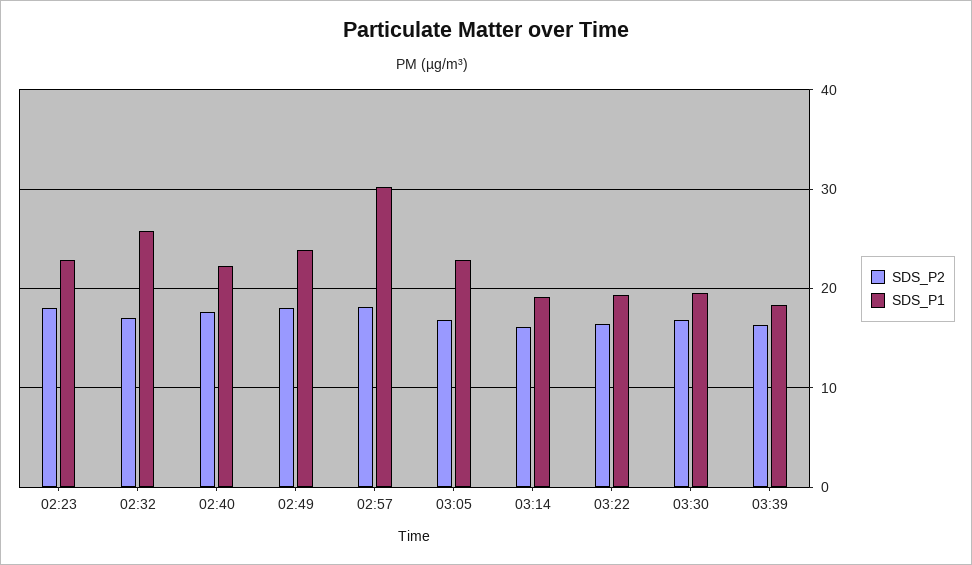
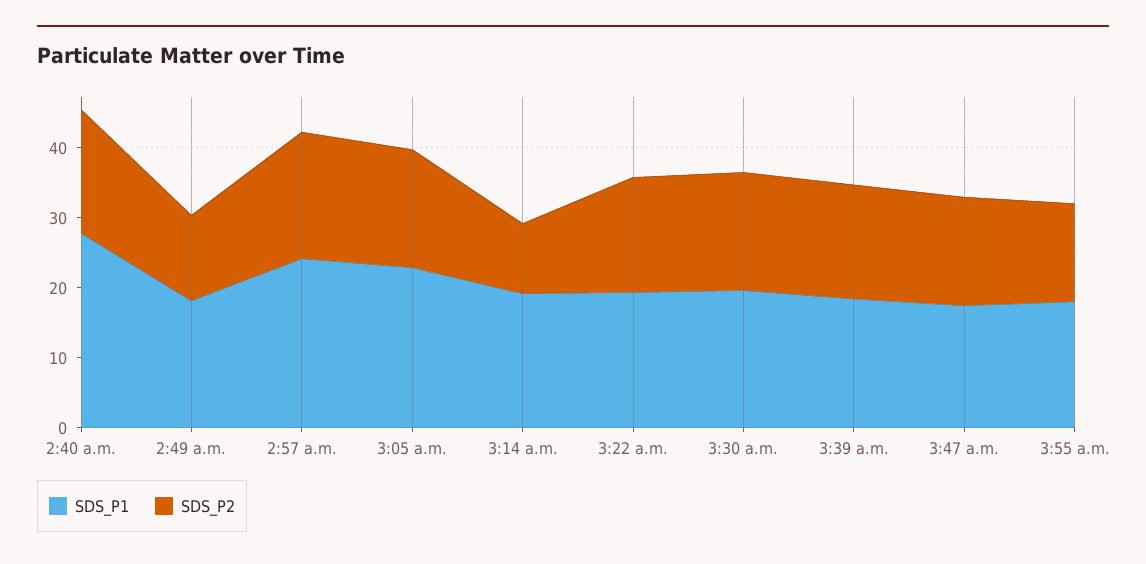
SDS_P2, 02:23: 18 -> none
SDS_P1, 02:23: 23 -> none
SDS_P2, 02:32: 17 -> none
SDS_P1, 02:32: 26 -> none
SDS_P1, 02:40: 22 -> 28
SDS_P2, 02:49: 18 -> 12
SDS_P1, 02:49: 24 -> 18
SDS_P1, 02:57: 30 -> 24
SDS_P2, 03:14: 16 -> 10
SDS_P1, 3:47 a.m.: none -> 18
SDS_P2, 3:47 a.m.: none -> 16
SDS_P1, 3:55 a.m.: none -> 18
SDS_P2, 3:55 a.m.: none -> 14

